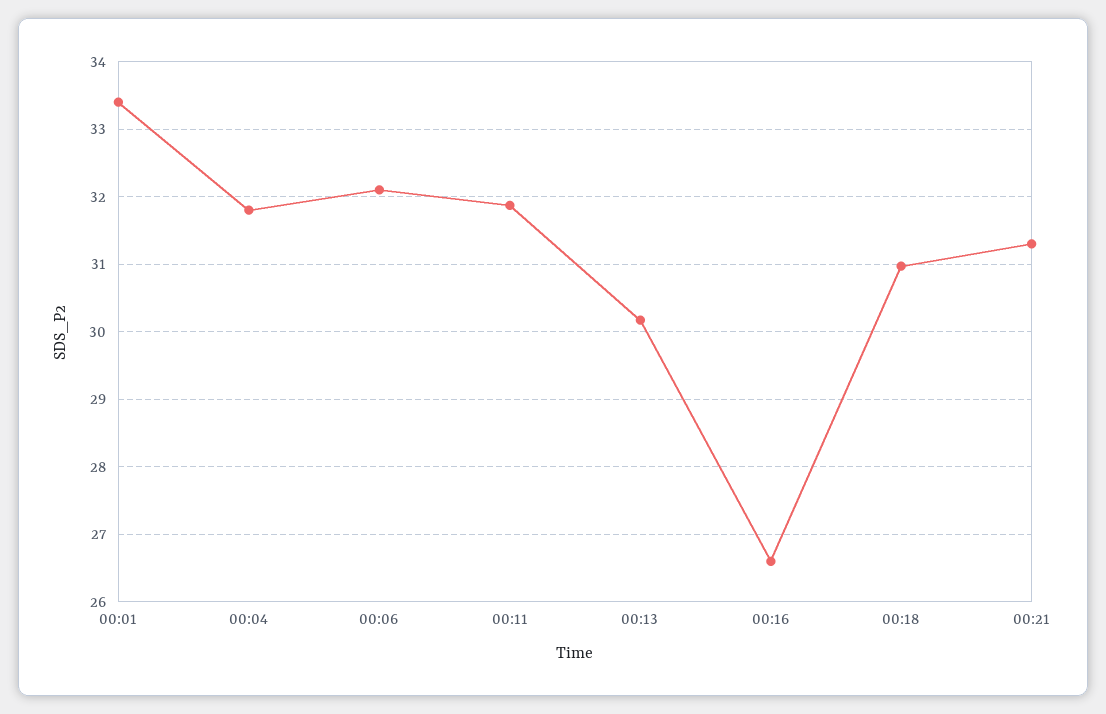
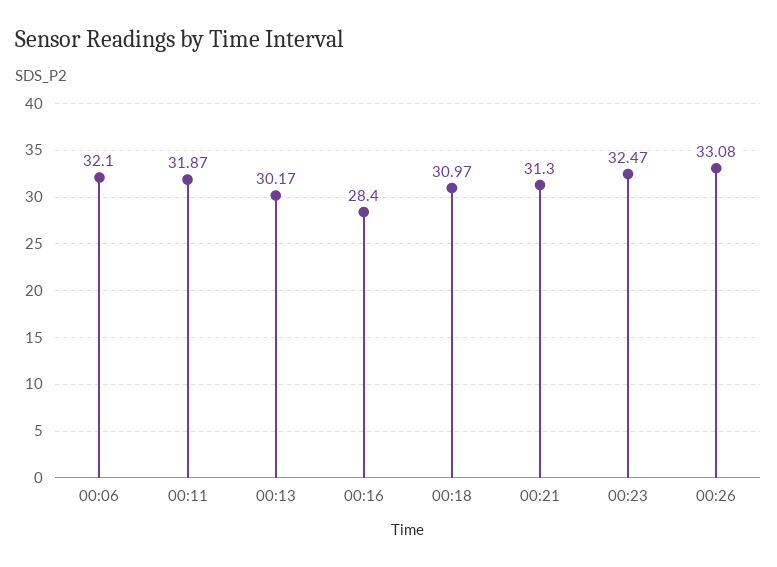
00:01: 33.4 -> none
00:04: 31.8 -> none
00:16: 26.6 -> 28.4
00:23: none -> 32.47
00:26: none -> 33.08

